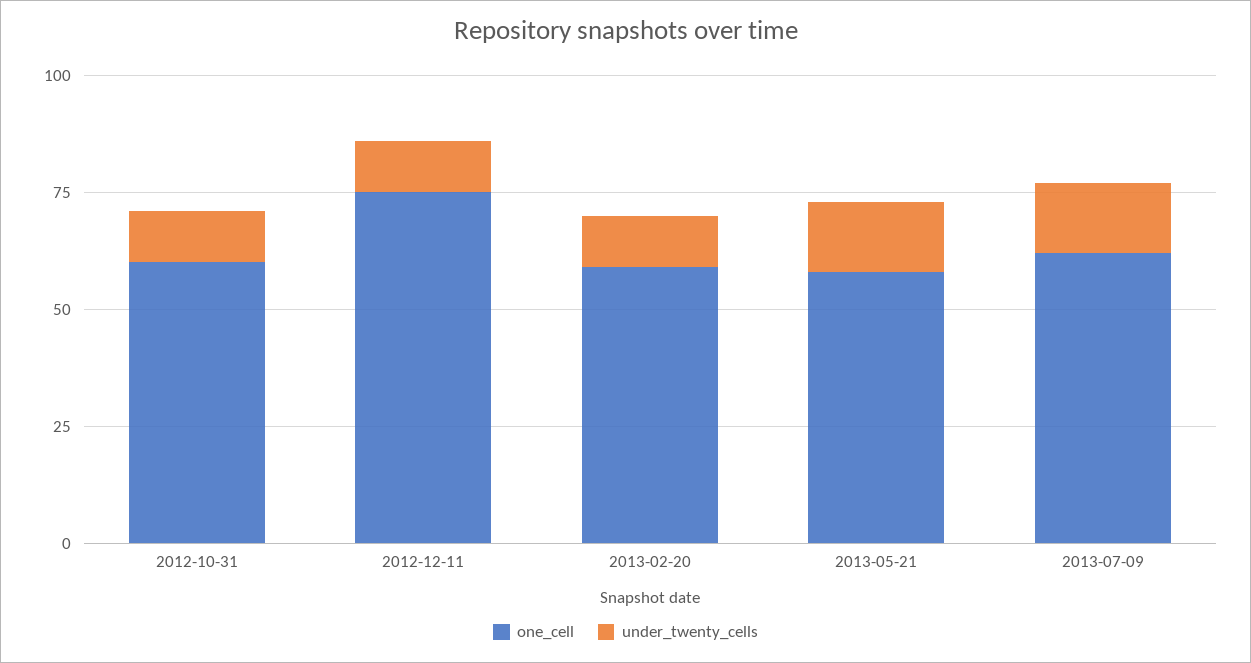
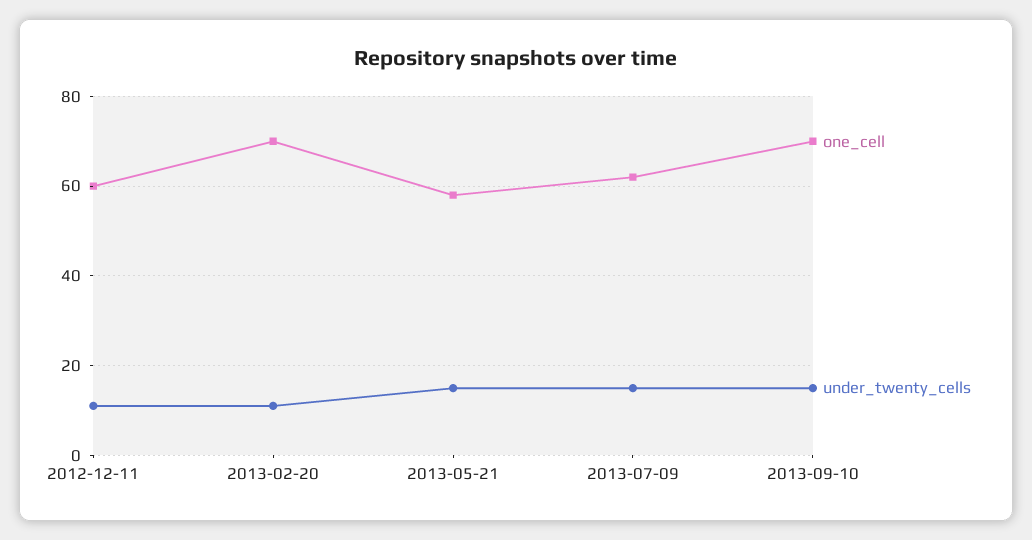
one_cell, 2012-10-31: 60 -> none
under_twenty_cells, 2012-10-31: 10 -> none
one_cell, 2012-12-11: 75 -> 60
one_cell, 2013-02-20: 60 -> 70
one_cell, 2013-09-10: none -> 70
under_twenty_cells, 2013-09-10: none -> 15

